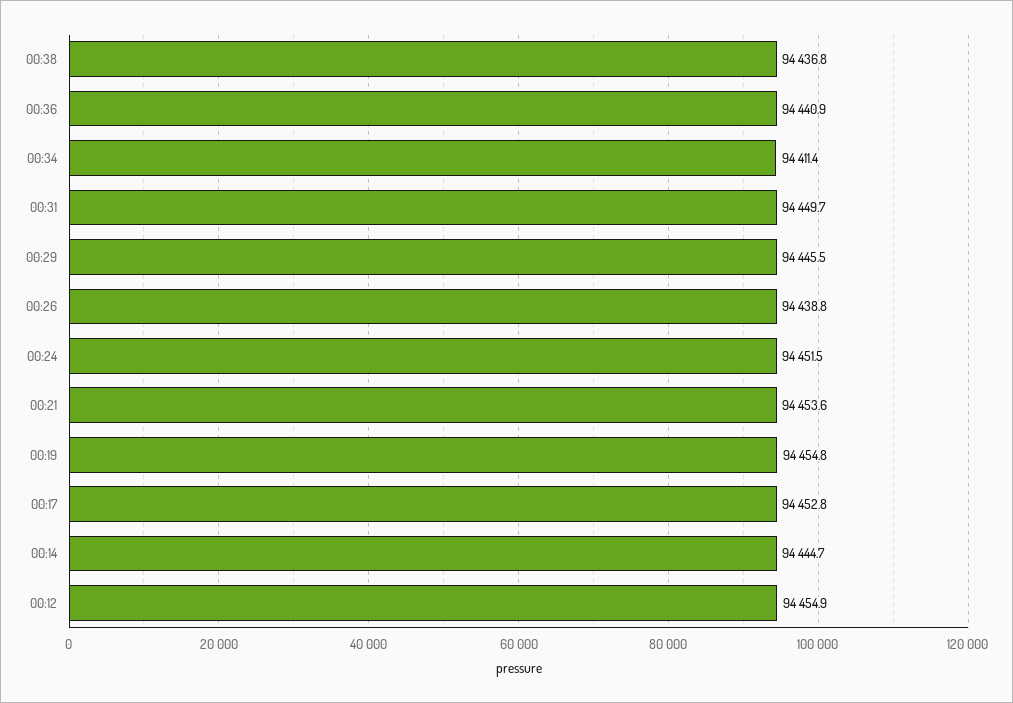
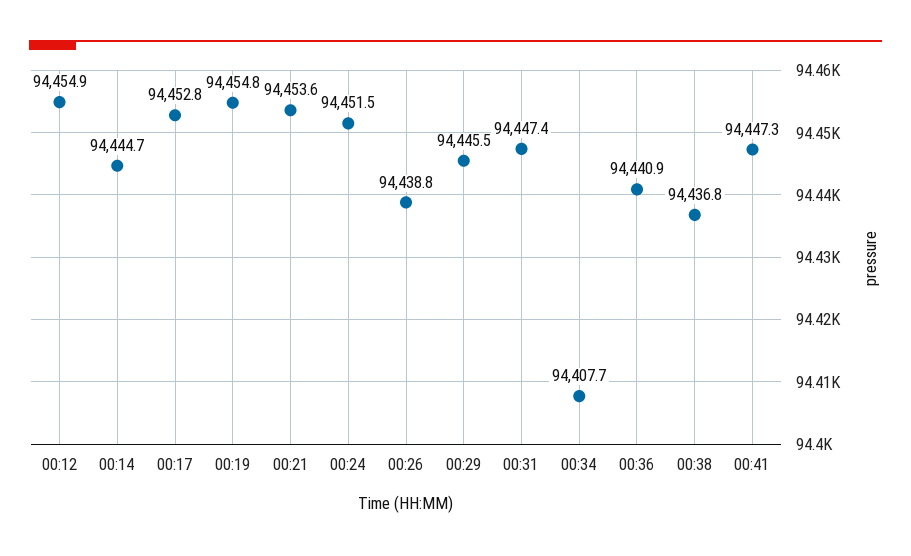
00:34: 94411.4 -> 94407.7
00:31: 94449.7 -> 94447.4
00:41: none -> 94447.3

